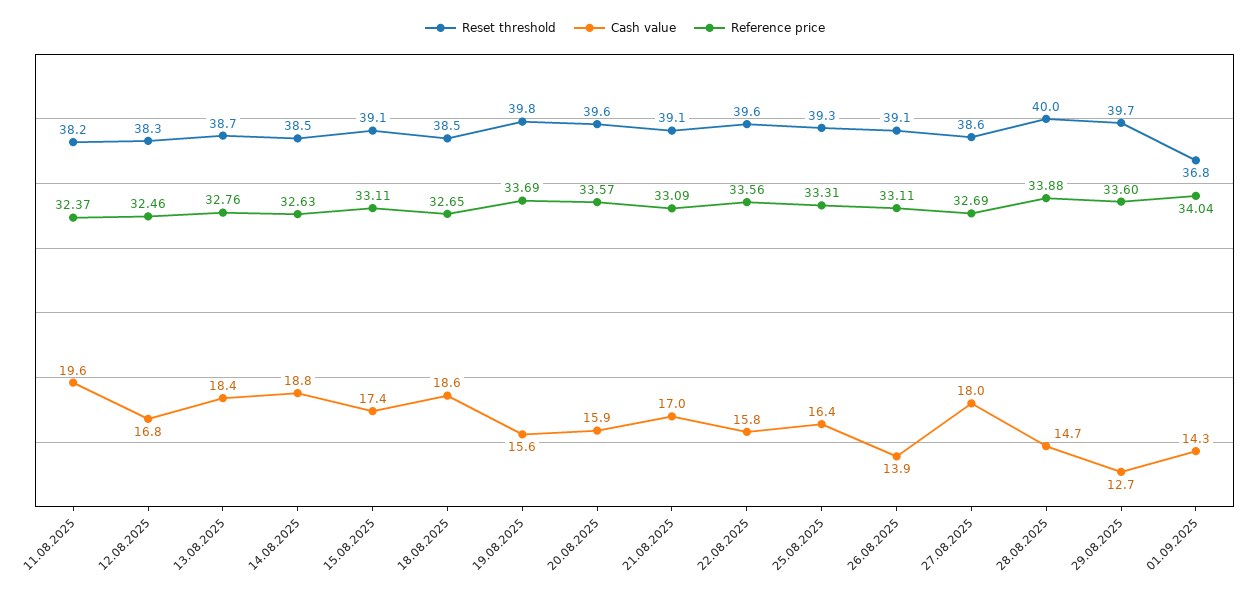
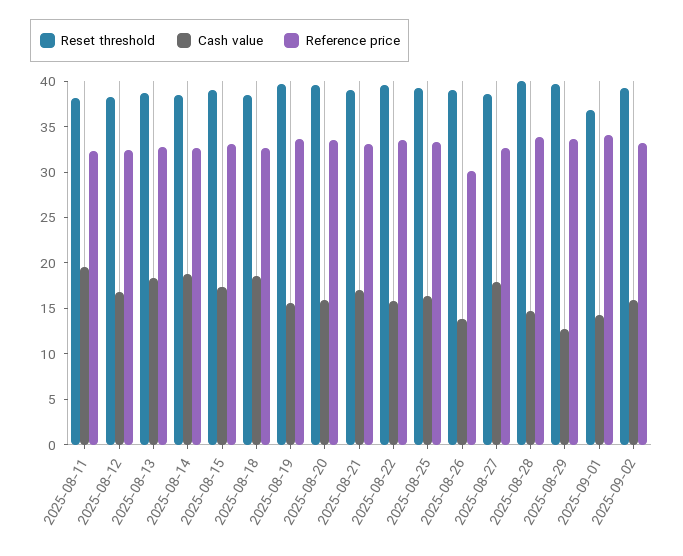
Reference price, 26.08.2025: 33.11 -> 30
Reset threshold, 2025-09-02: none -> 39
Cash value, 2025-09-02: none -> 16
Reference price, 2025-09-02: none -> 33

